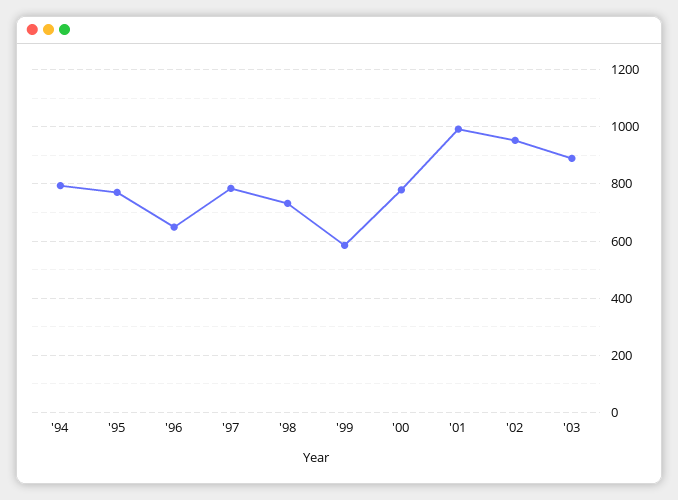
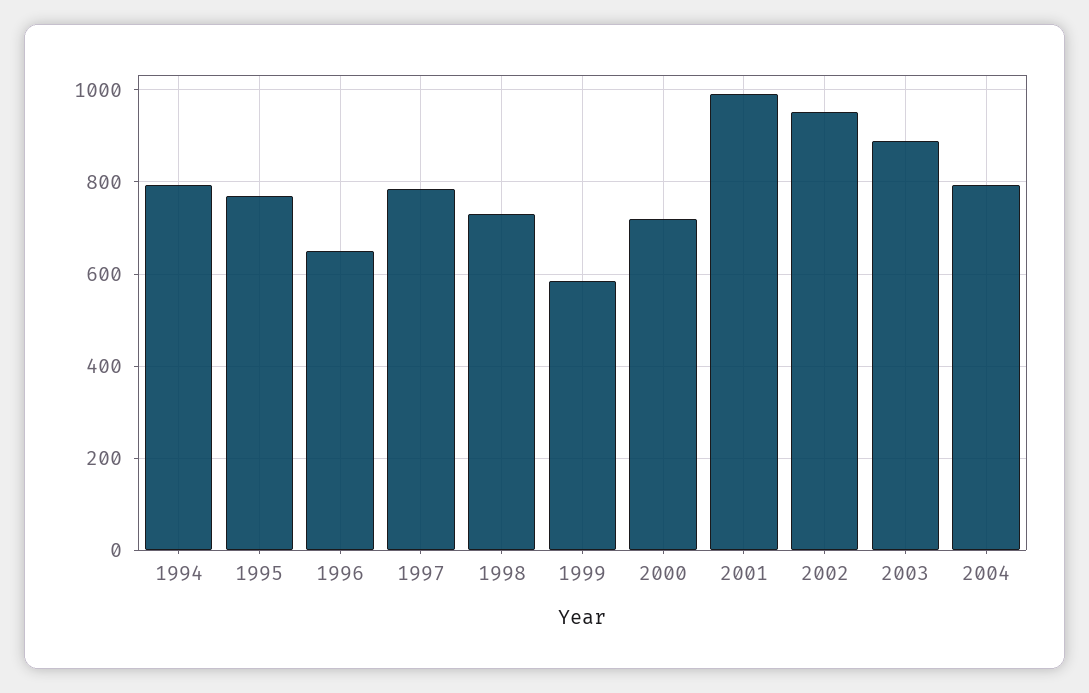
'00: 775 -> 720
2004: none -> 800

